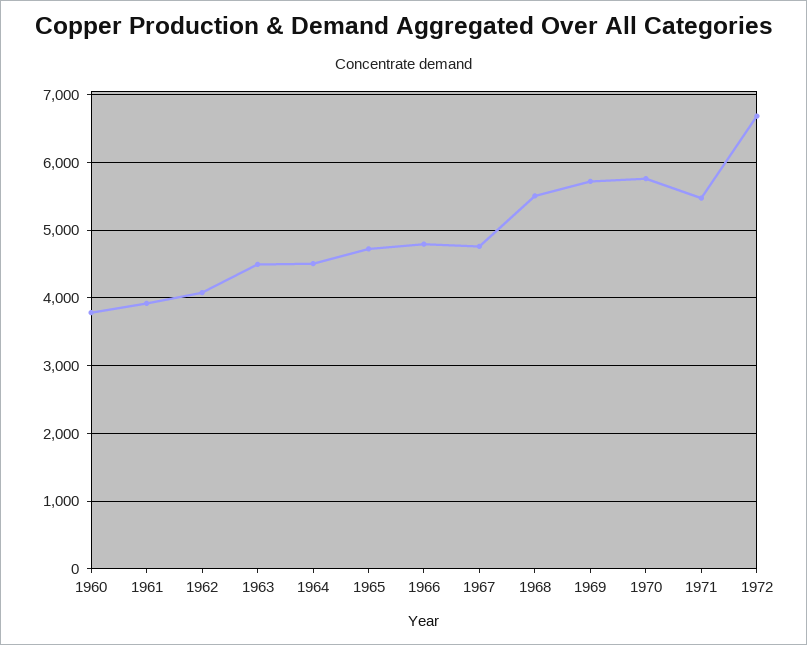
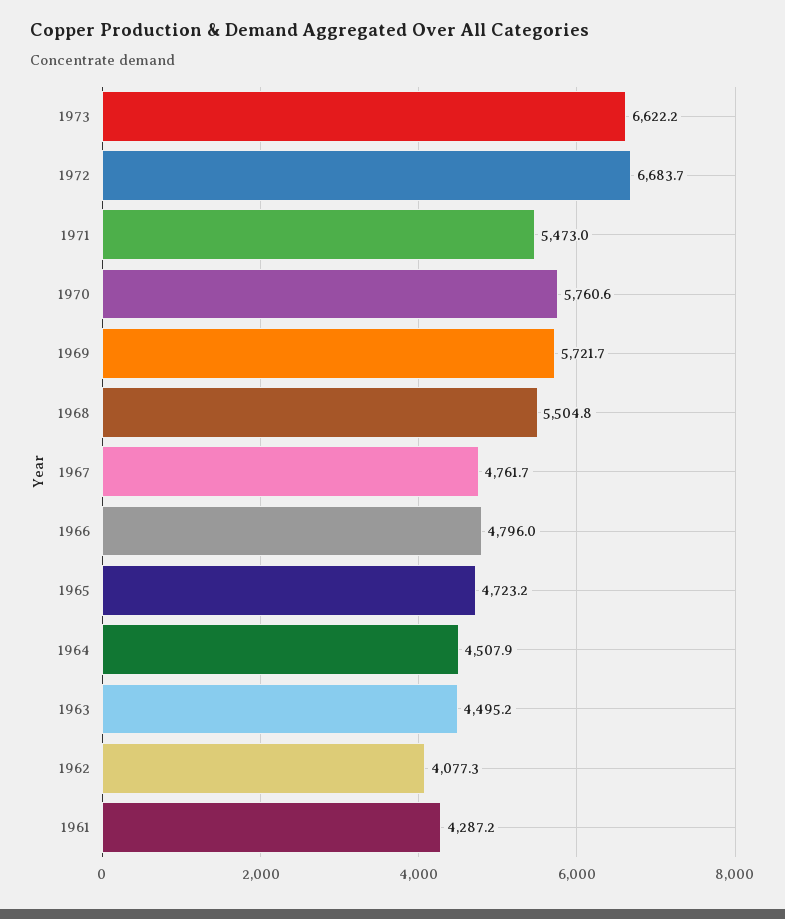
1960: 3800 -> none
1961: 3900 -> 4287.2
1973: none -> 6622.2

